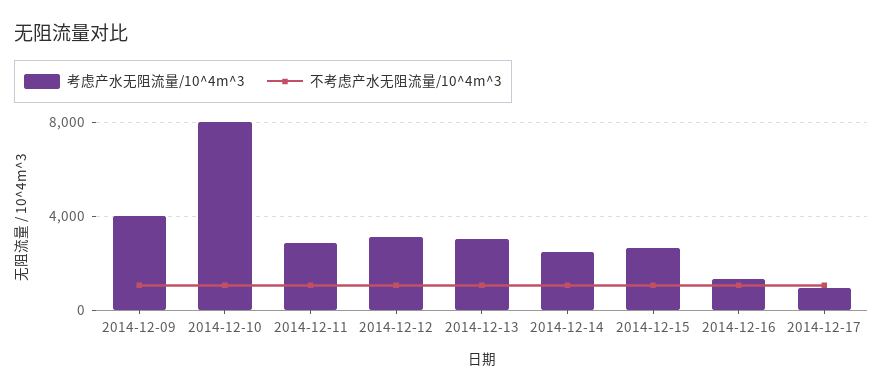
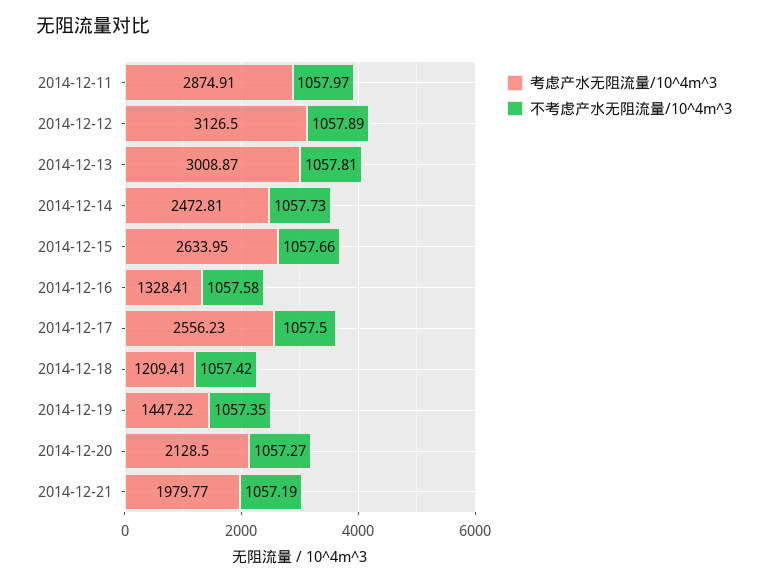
考虑产水无阻流量/10^4m^3, 2014-12-09: 4000 -> none
不考虑产水无阻流量/10^4m^3, 2014-12-09: 1000 -> none
考虑产水无阻流量/10^4m^3, 2014-12-10: 8000 -> none
不考虑产水无阻流量/10^4m^3, 2014-12-10: 1000 -> none
考虑产水无阻流量/10^4m^3, 2014-12-17: 1000 -> 2556.23
考虑产水无阻流量/10^4m^3, 2014-12-18: none -> 1209.41
不考虑产水无阻流量/10^4m^3, 2014-12-18: none -> 1057.42
考虑产水无阻流量/10^4m^3, 2014-12-19: none -> 1447.22
不考虑产水无阻流量/10^4m^3, 2014-12-19: none -> 1057.35
考虑产水无阻流量/10^4m^3, 2014-12-20: none -> 2128.5
不考虑产水无阻流量/10^4m^3, 2014-12-20: none -> 1057.27
考虑产水无阻流量/10^4m^3, 2014-12-21: none -> 1979.77
不考虑产水无阻流量/10^4m^3, 2014-12-21: none -> 1057.19

